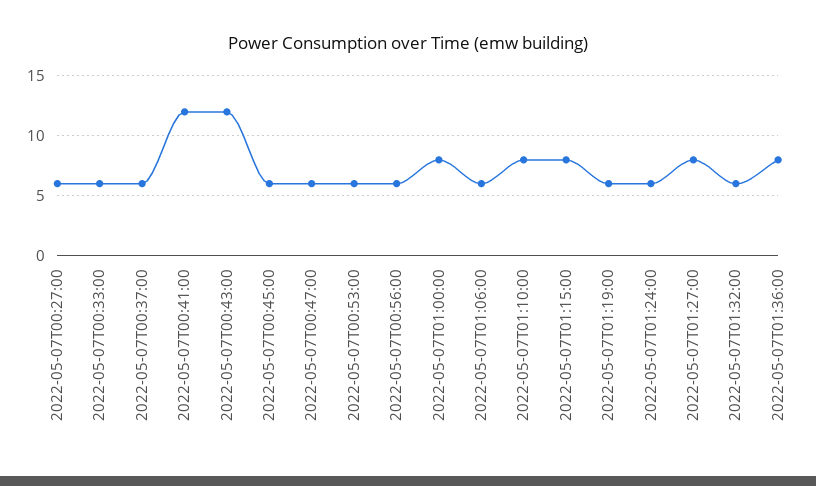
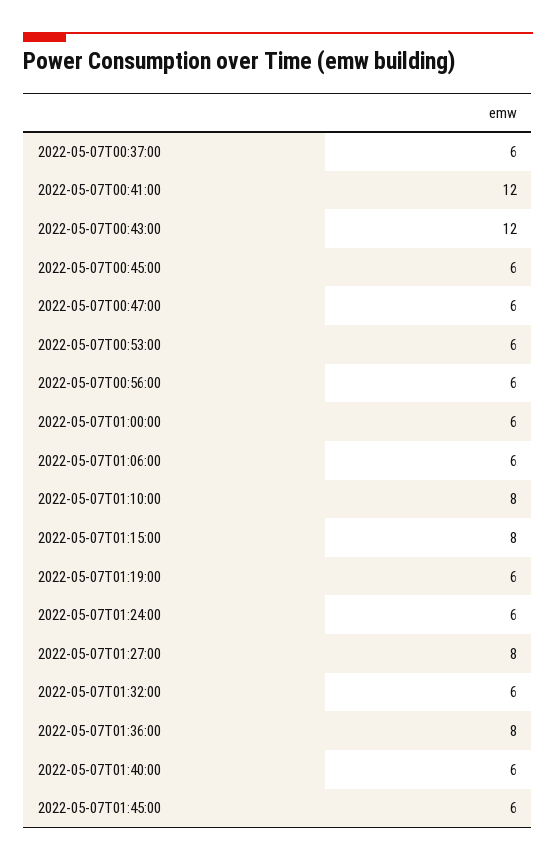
2022-05-07T00:27:00: 6 -> none
2022-05-07T00:33:00: 6 -> none
2022-05-07T01:00:00: 8 -> 6
2022-05-07T01:40:00: none -> 6
2022-05-07T01:45:00: none -> 6

